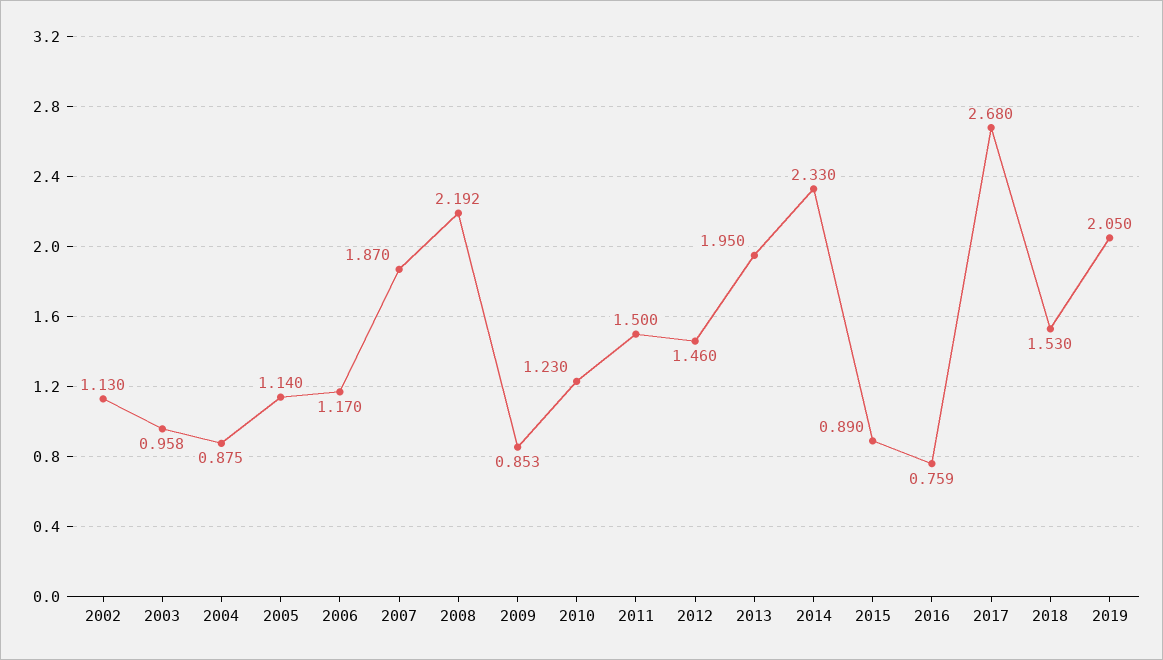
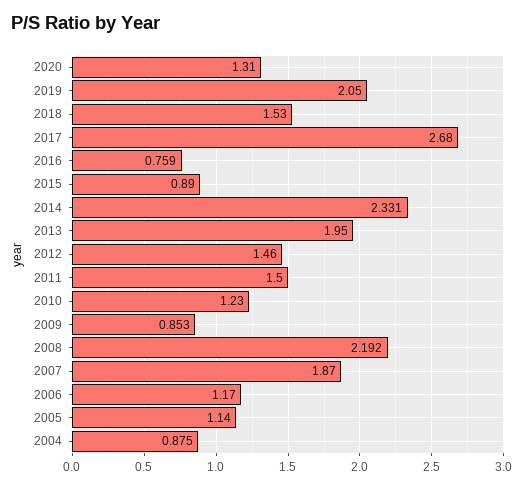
2002: 1.13 -> none
2003: 0.958 -> none
2014: 2.33 -> 2.331
2020: none -> 1.31

